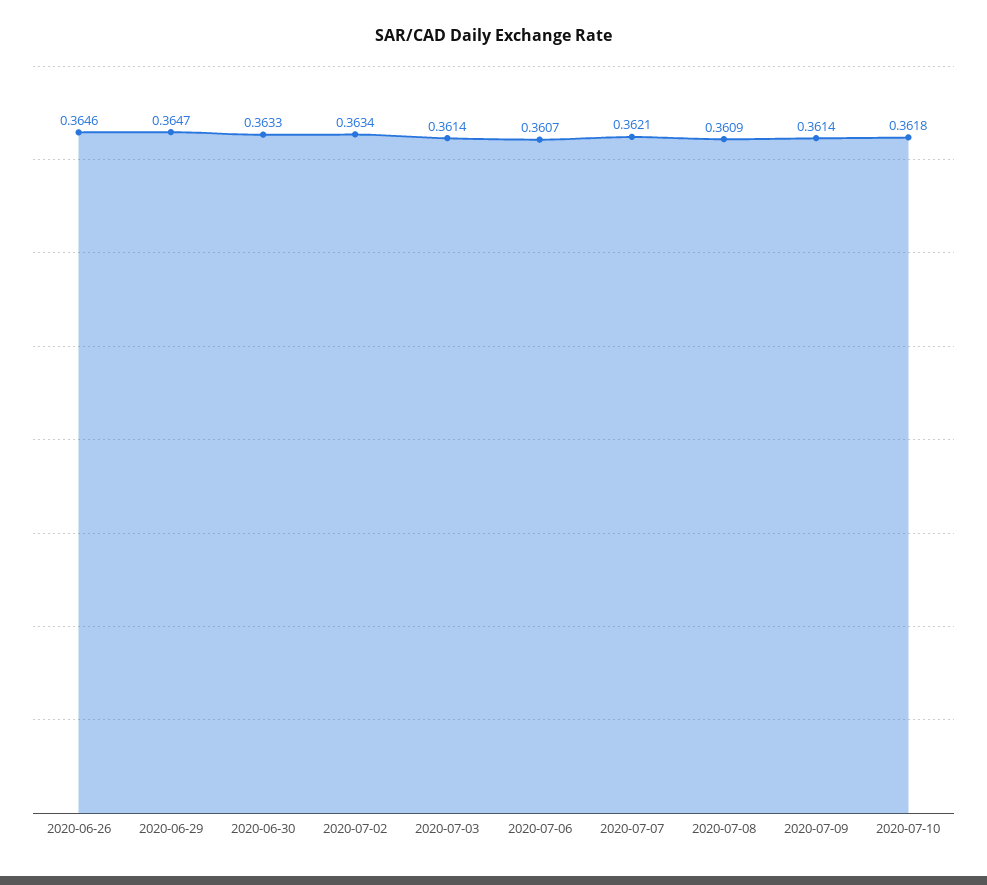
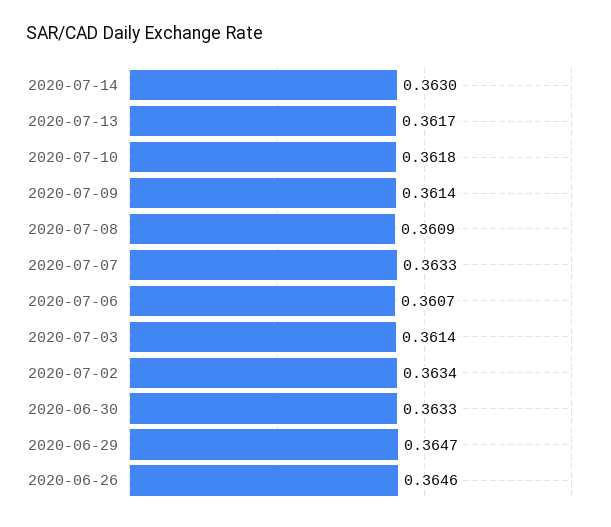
2020-07-07: 0.3621 -> 0.3633
2020-07-14: none -> 0.363
2020-07-13: none -> 0.3617

